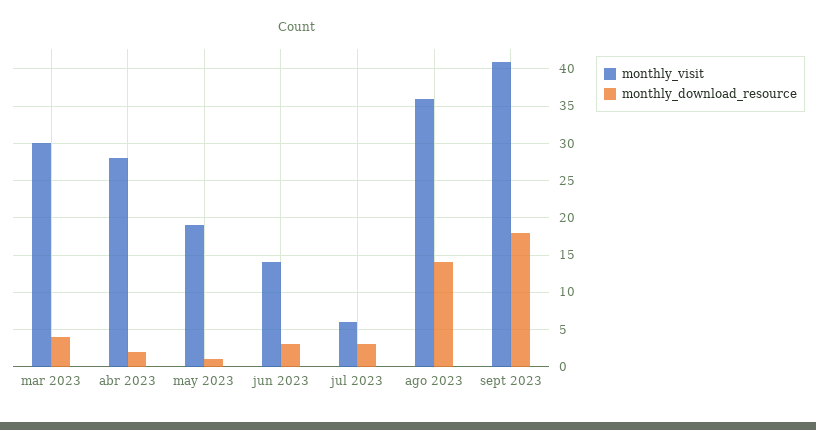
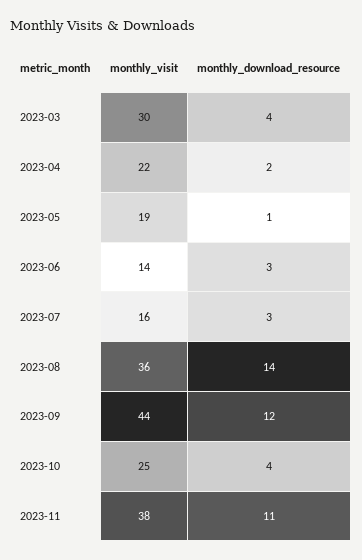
monthly_visit, abr 2023: 28 -> 22
monthly_visit, jul 2023: 6 -> 16
monthly_visit, sept 2023: 41 -> 44
monthly_download_resource, sept 2023: 18 -> 12
monthly_visit, 2023-10: none -> 25
monthly_download_resource, 2023-10: none -> 4
monthly_visit, 2023-11: none -> 38
monthly_download_resource, 2023-11: none -> 11

